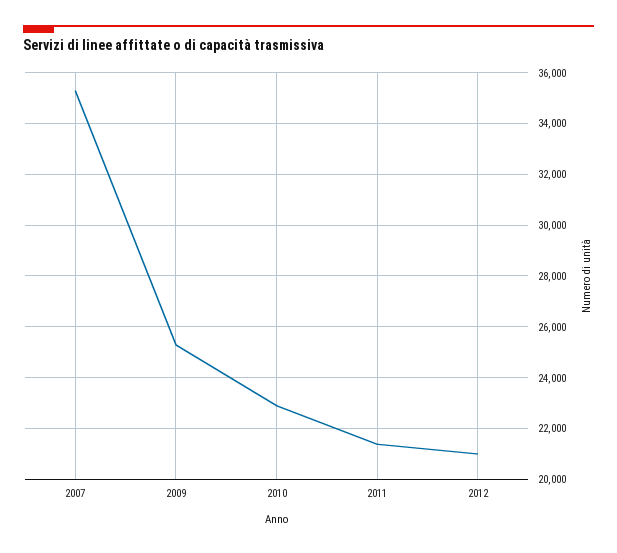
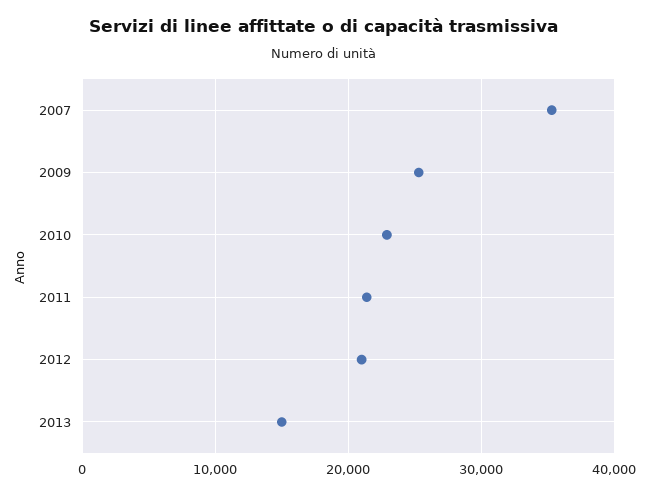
2013: none -> 15000

